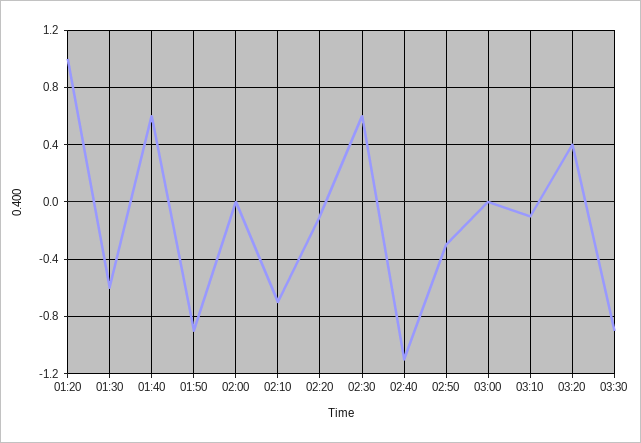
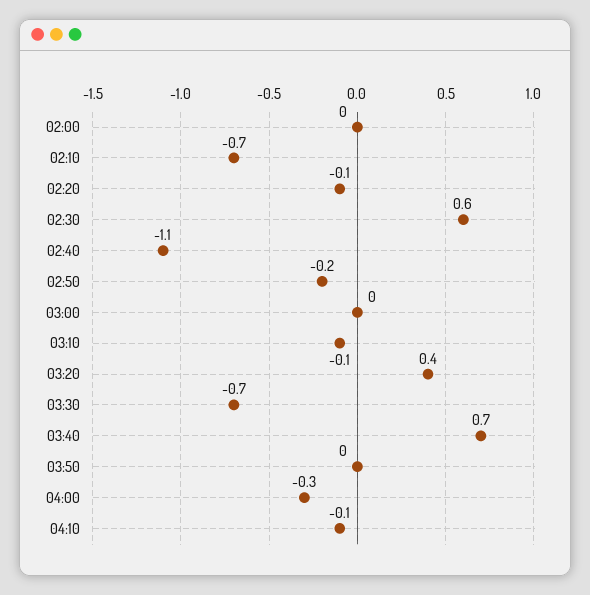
01:20: 1 -> none
01:30: -0.6 -> none
01:40: 0.6 -> none
01:50: -0.9 -> none
02:50: -0.3 -> -0.2
03:30: -0.9 -> -0.7
03:40: none -> 0.7
03:50: none -> 0
04:00: none -> -0.3
04:10: none -> -0.1

